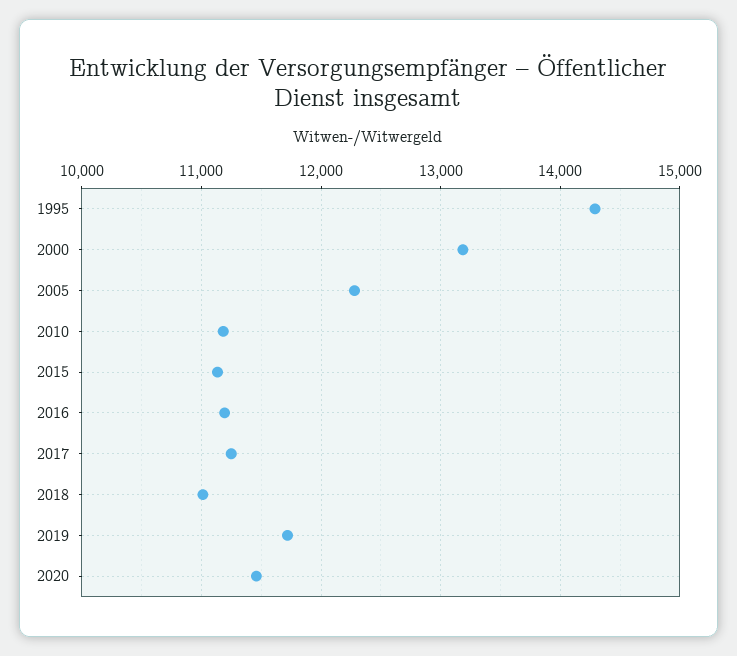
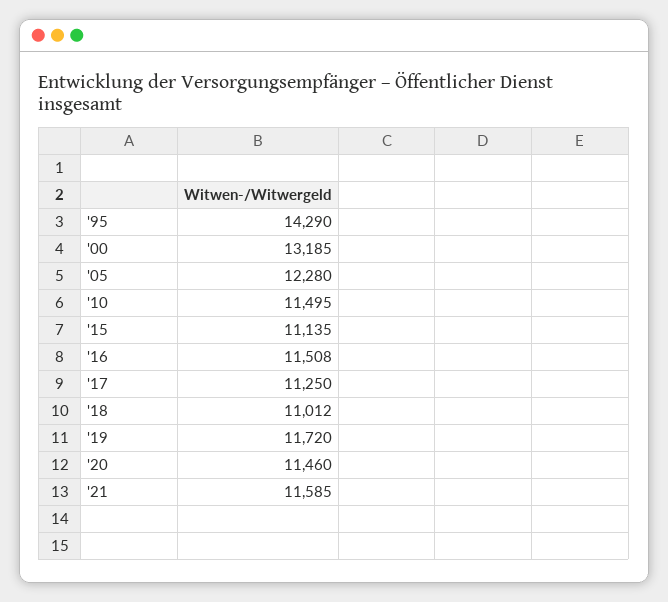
2010: 11200 -> 11495
2016: 11200 -> 11508
'21: none -> 11585

